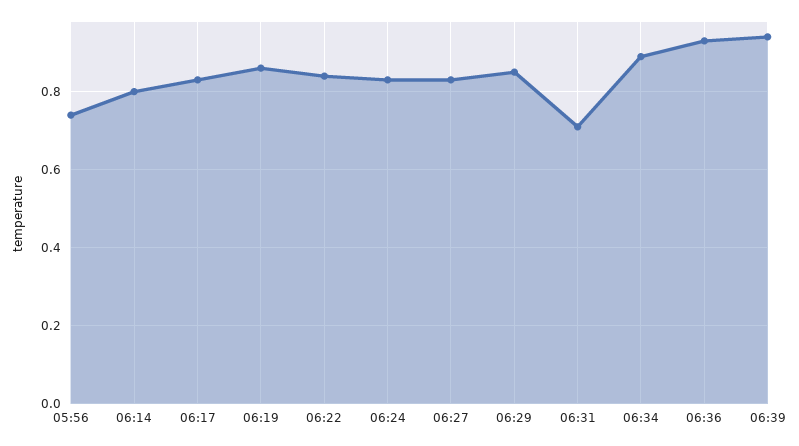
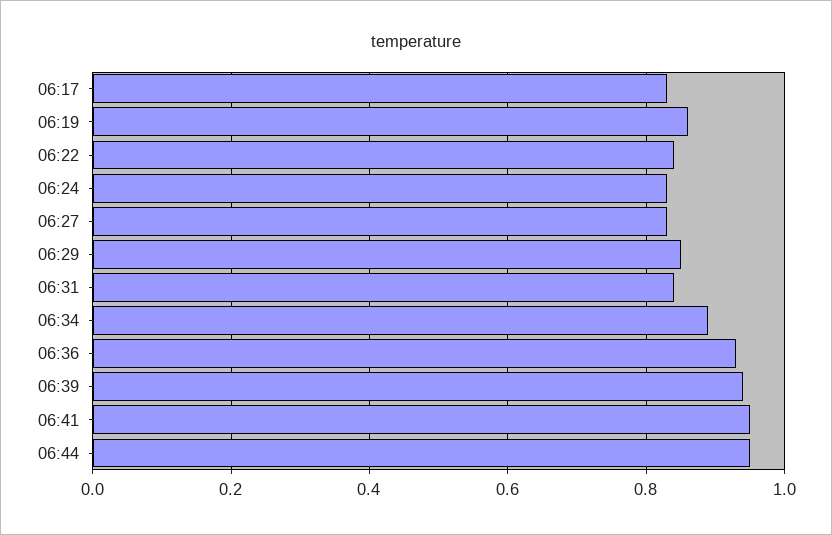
05:56: 0.75 -> none
06:14: 0.8 -> none
06:31: 0.7 -> 0.85
06:41: none -> 0.95
06:44: none -> 0.95

